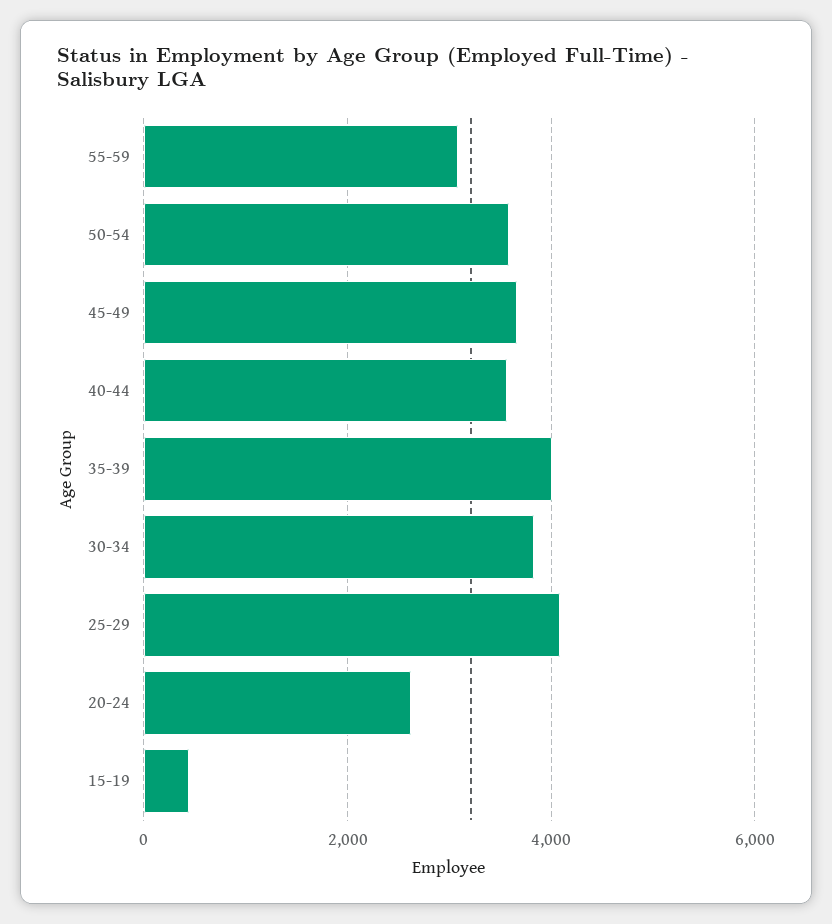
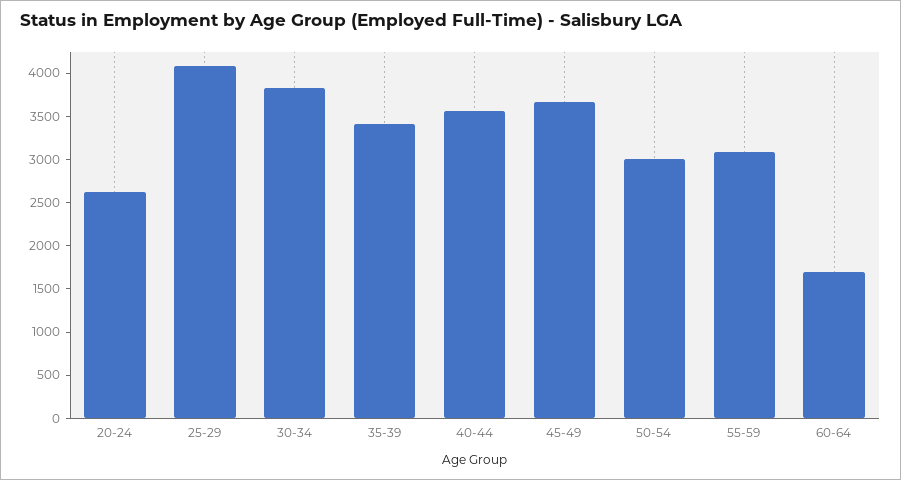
50-54: 3600 -> 3000
35-39: 4000 -> 3400
15-19: 400 -> none
60-64: none -> 1700

